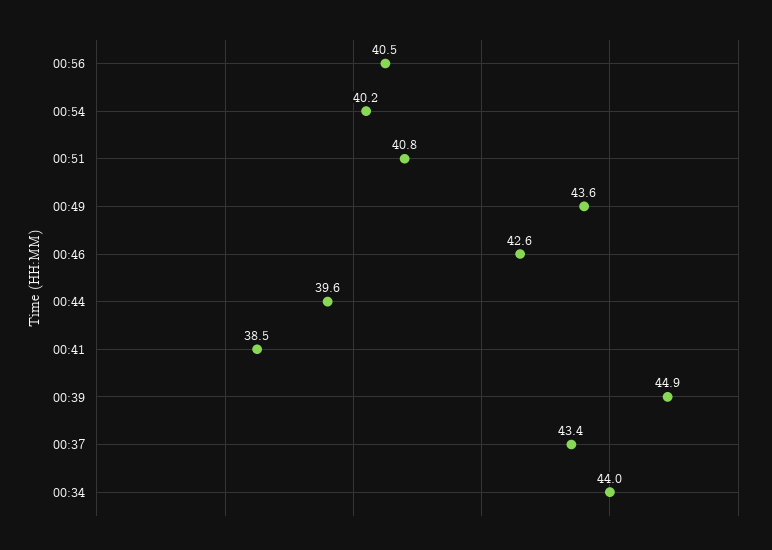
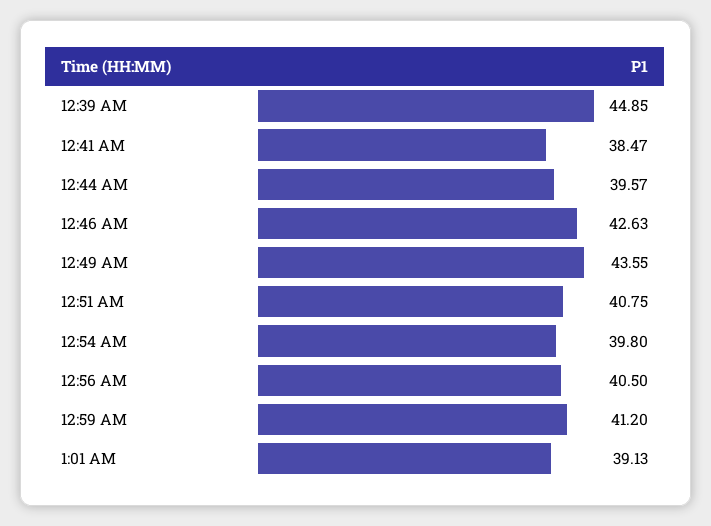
00:54: 40.2 -> 39.8
00:37: 43.4 -> none
00:34: 44 -> none
12:59 AM: none -> 41.2
1:01 AM: none -> 39.13

